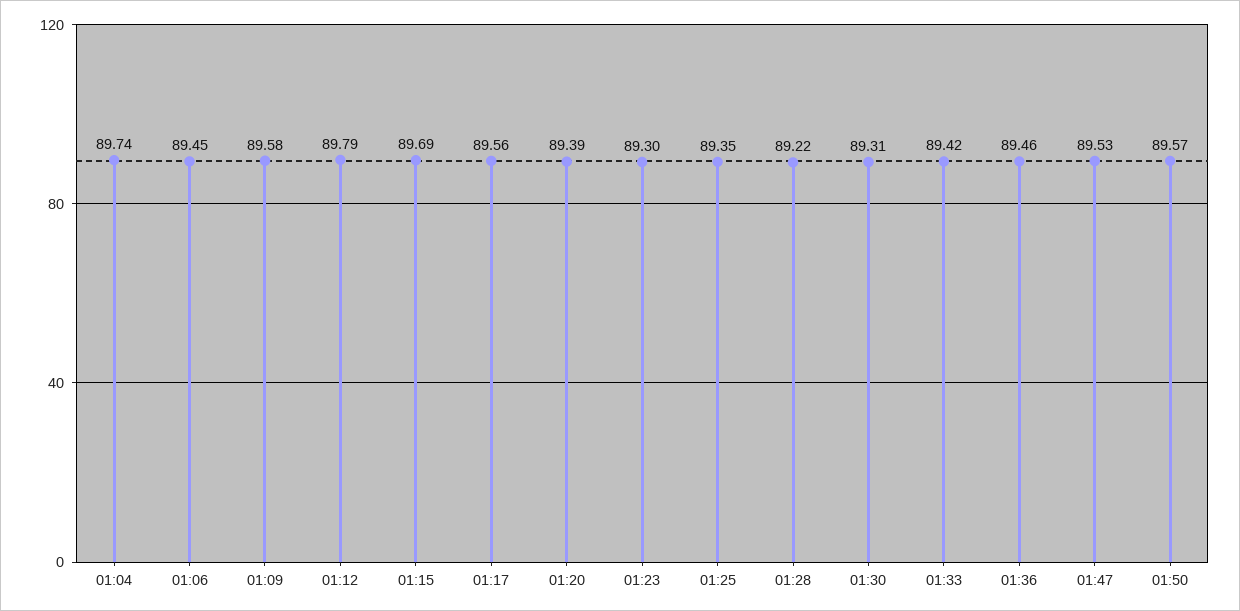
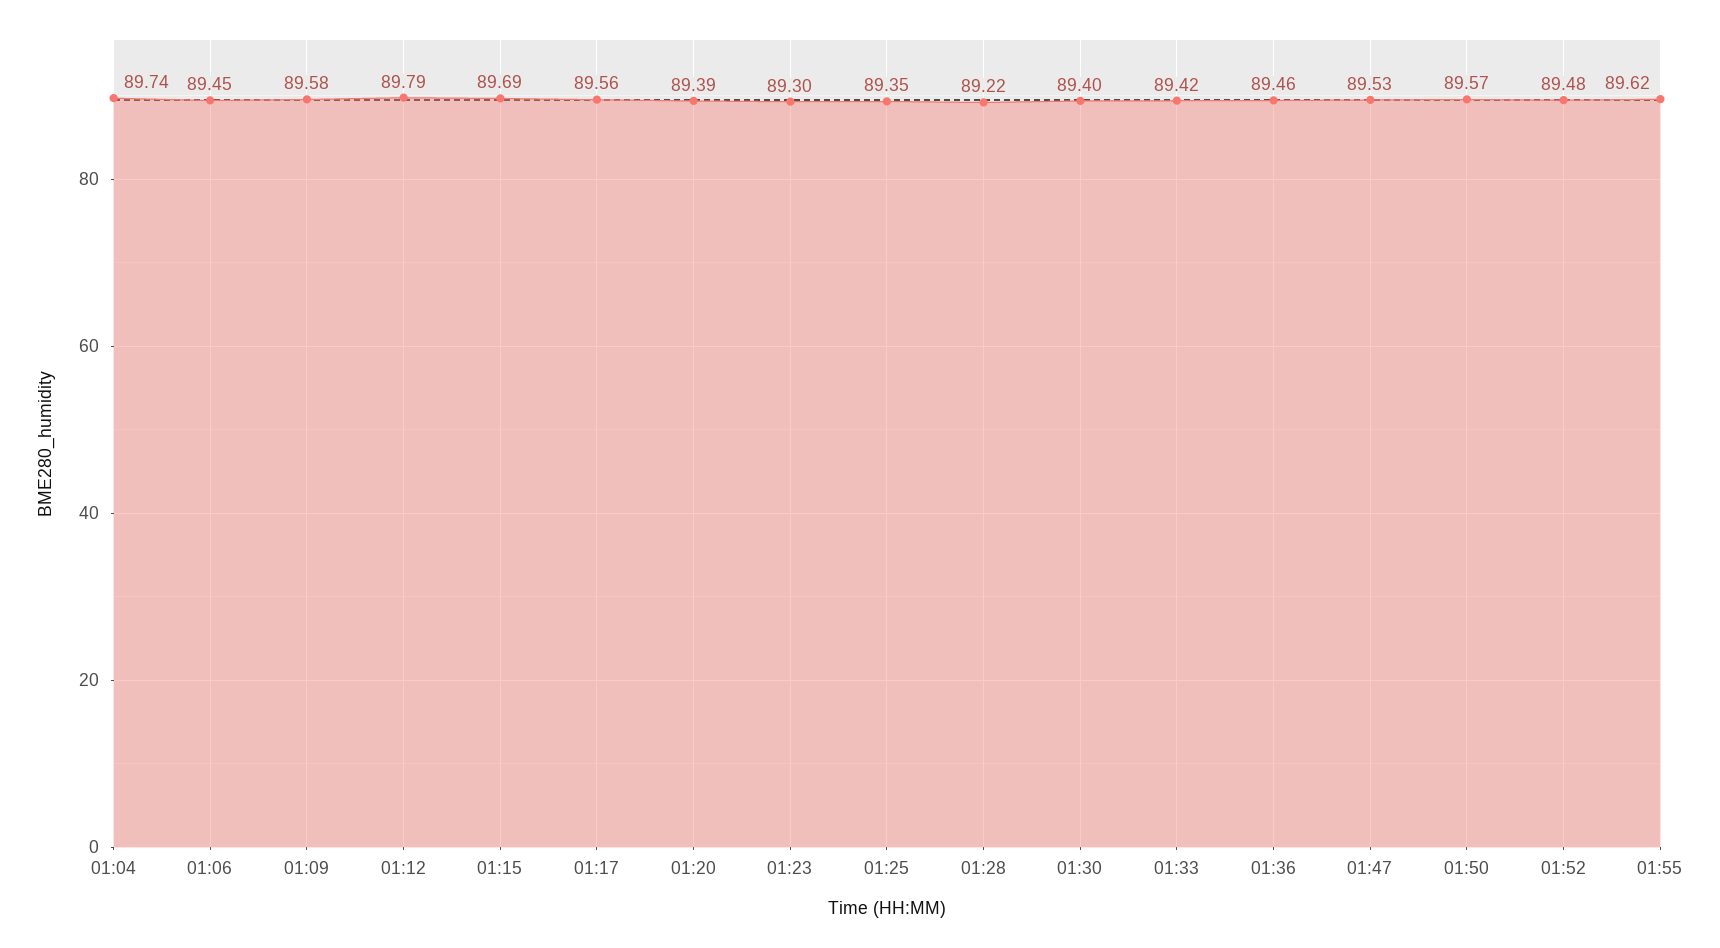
01:30: 89.31 -> 89.4
01:52: none -> 89.48
01:55: none -> 89.62

